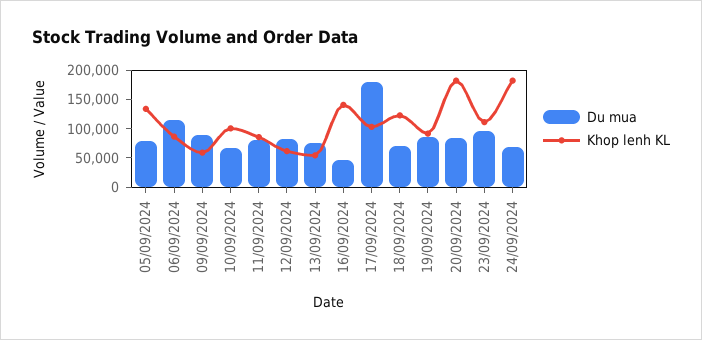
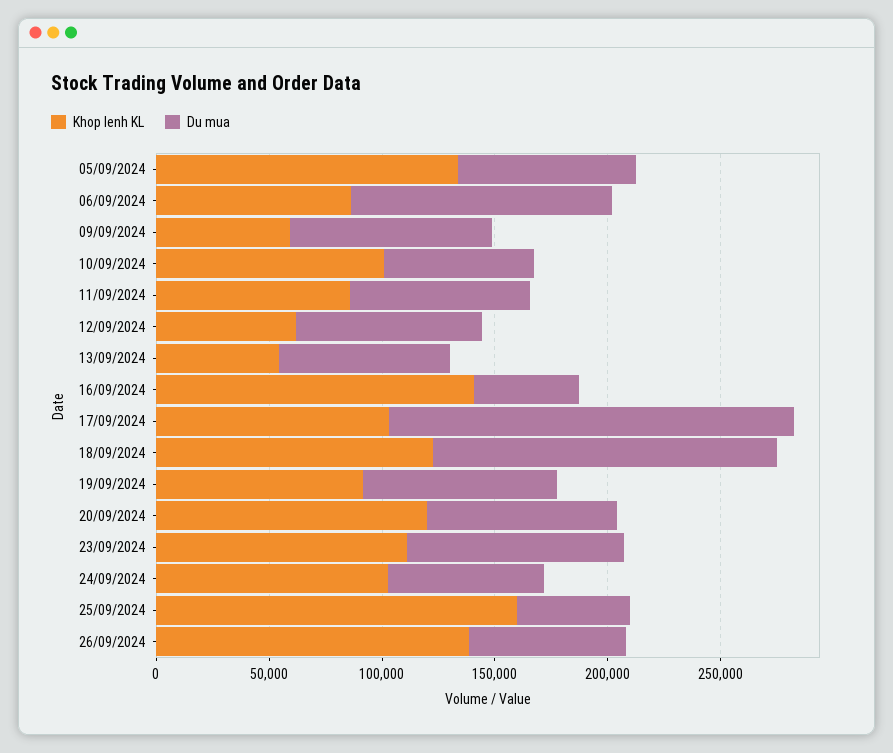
Du mua, 18/09/2024: 75000 -> 150000
Khop lenh KL, 20/09/2024: 175000 -> 120000
Khop lenh KL, 24/09/2024: 175000 -> 100000
Khop lenh KL, 25/09/2024: none -> 160000
Du mua, 25/09/2024: none -> 50000
Khop lenh KL, 26/09/2024: none -> 140000
Du mua, 26/09/2024: none -> 70000

